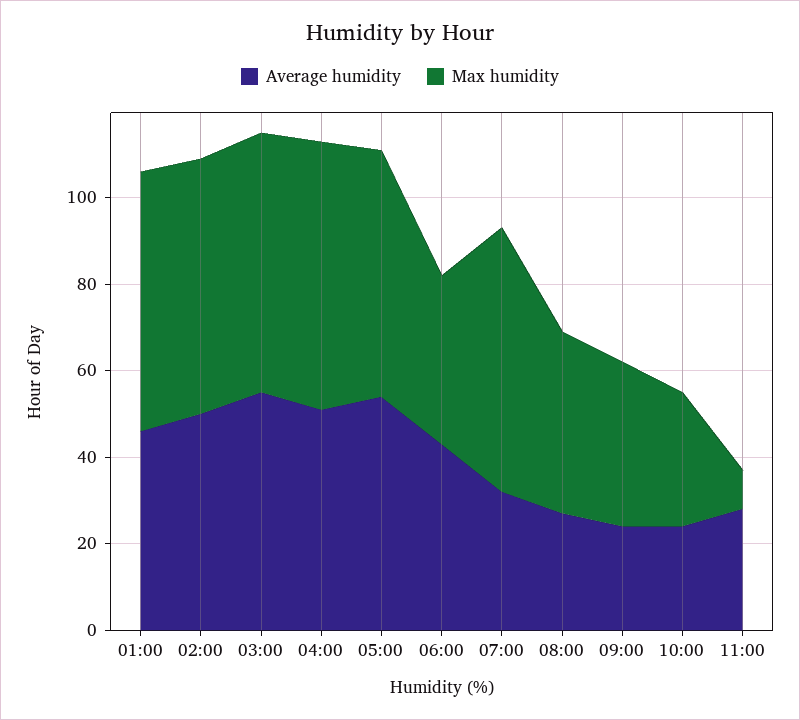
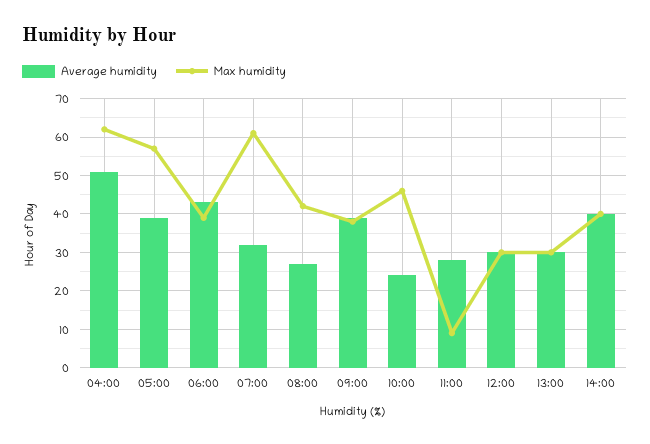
Average humidity, 01:00: 45 -> none
Max humidity, 01:00: 60 -> none
Average humidity, 02:00: 50 -> none
Max humidity, 02:00: 60 -> none
Average humidity, 03:00: 55 -> none
Max humidity, 03:00: 60 -> none
Average humidity, 05:00: 55 -> 40
Average humidity, 09:00: 25 -> 40
Max humidity, 10:00: 30 -> 45
Average humidity, 12:00: none -> 30
Max humidity, 12:00: none -> 30
Average humidity, 13:00: none -> 30
Max humidity, 13:00: none -> 30
Average humidity, 14:00: none -> 40
Max humidity, 14:00: none -> 40

